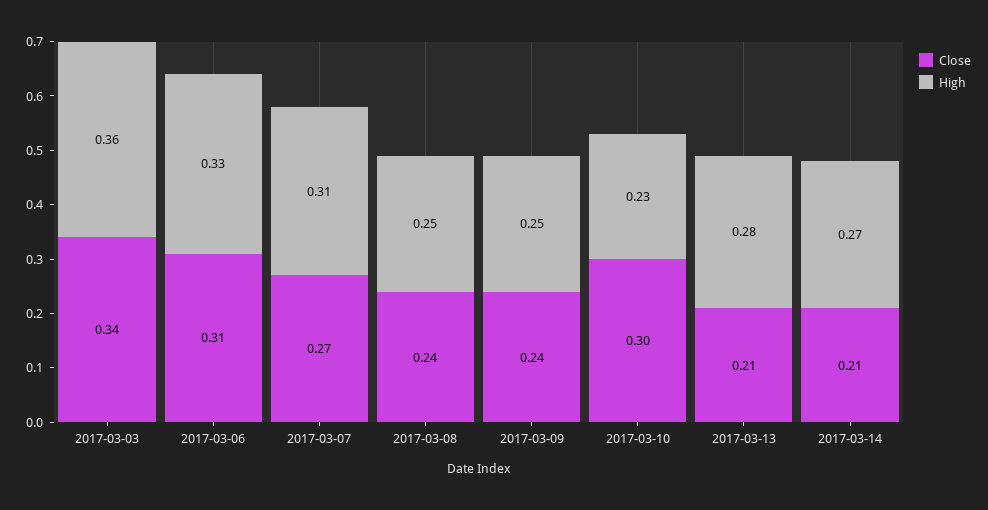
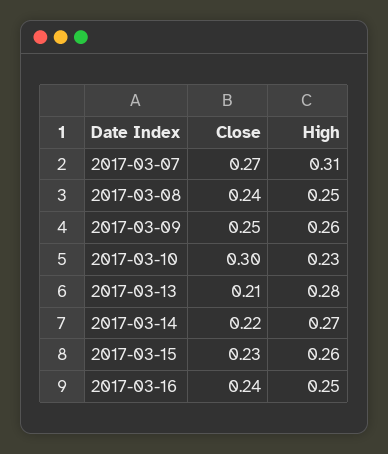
Close, 2017-03-03: 0.34 -> none
High, 2017-03-03: 0.36 -> none
Close, 2017-03-06: 0.31 -> none
High, 2017-03-06: 0.33 -> none
Close, 2017-03-09: 0.24 -> 0.25
High, 2017-03-09: 0.25 -> 0.26
Close, 2017-03-14: 0.21 -> 0.22
Close, 2017-03-15: none -> 0.23
High, 2017-03-15: none -> 0.26
Close, 2017-03-16: none -> 0.24
High, 2017-03-16: none -> 0.25

